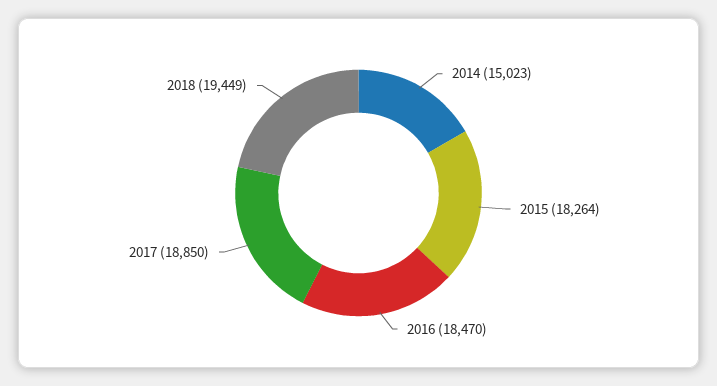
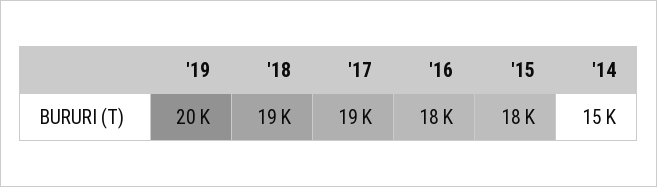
'19: none -> 20000

